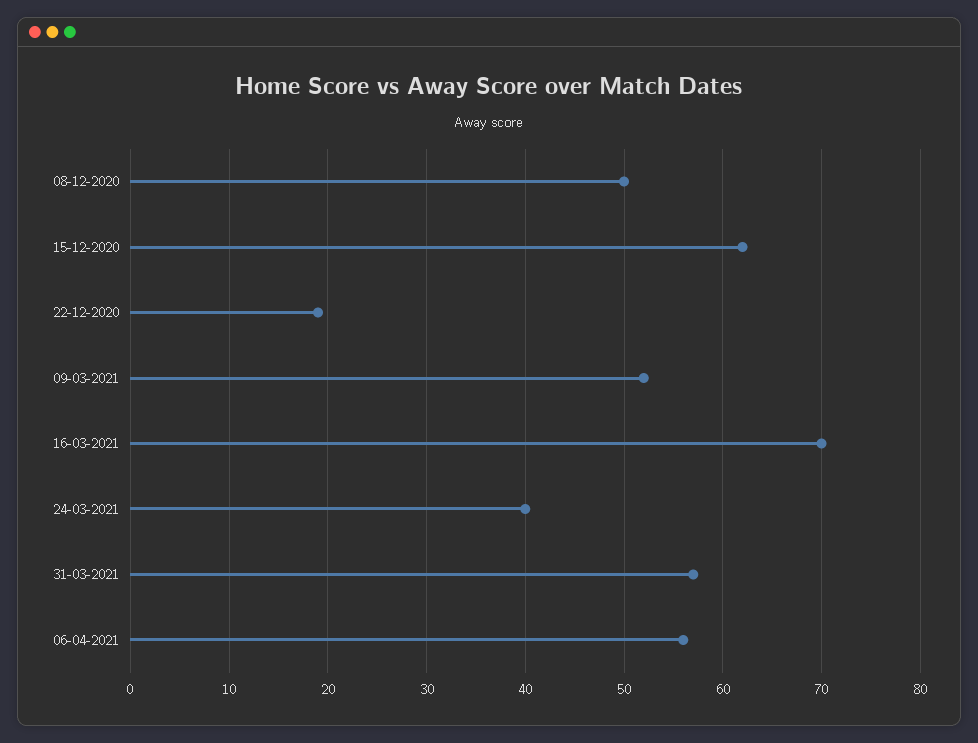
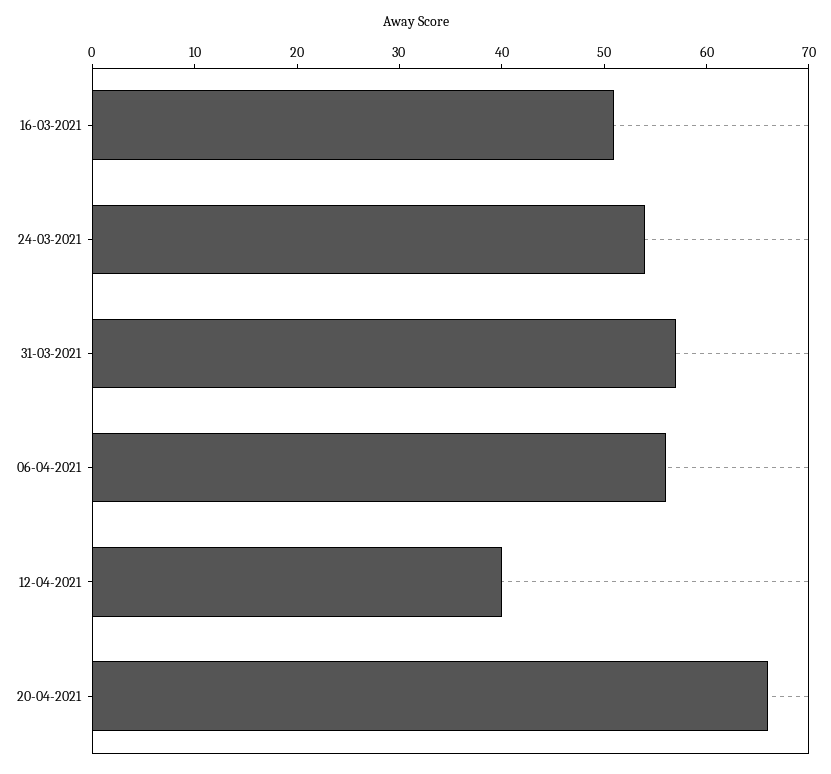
08-12-2020: 50 -> none
15-12-2020: 62 -> none
22-12-2020: 19 -> none
09-03-2021: 52 -> none
16-03-2021: 70 -> 51
24-03-2021: 40 -> 54
12-04-2021: none -> 40
20-04-2021: none -> 66

